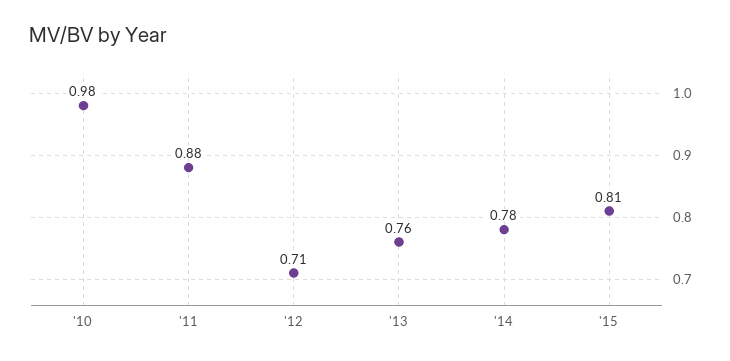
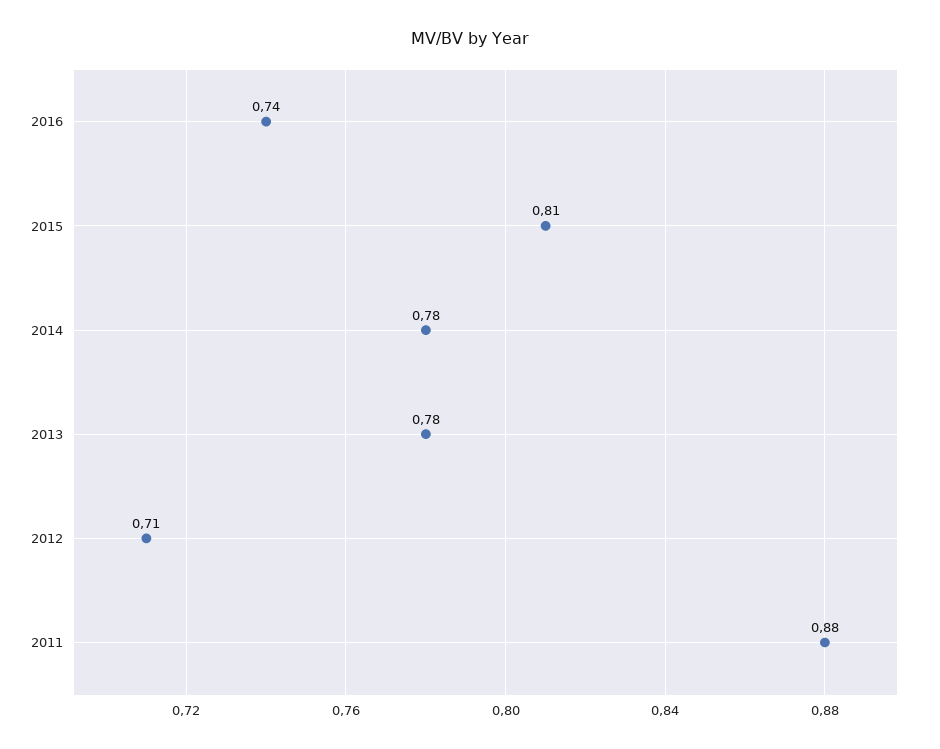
'10: 0.98 -> none
'13: 0.76 -> 0.78
2016: none -> 0.74

